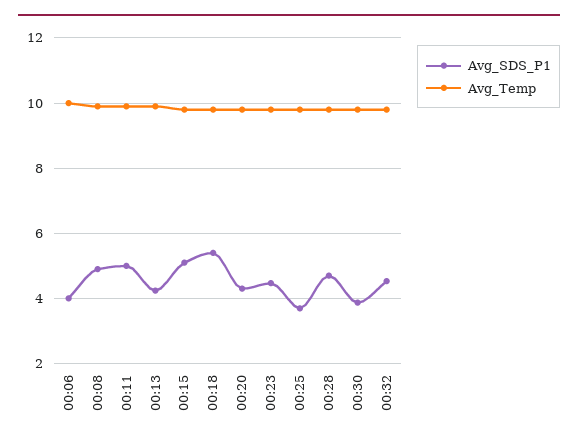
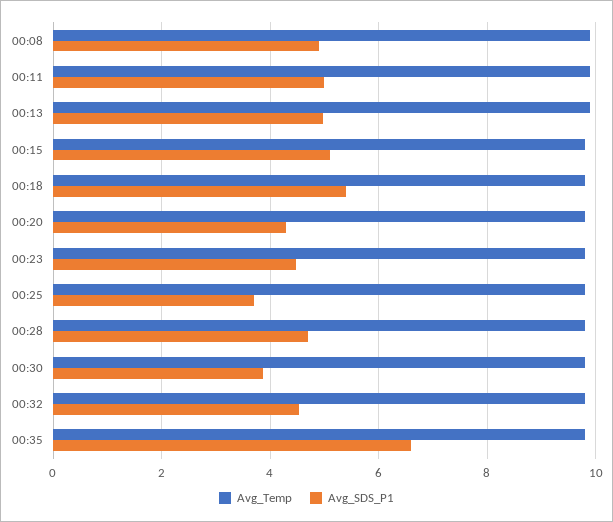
Avg_SDS_P1, 00:06: 4 -> none
Avg_Temp, 00:06: 10 -> none
Avg_SDS_P1, 00:13: 4.2 -> 5
Avg_Temp, 00:35: none -> 9.8
Avg_SDS_P1, 00:35: none -> 6.6

